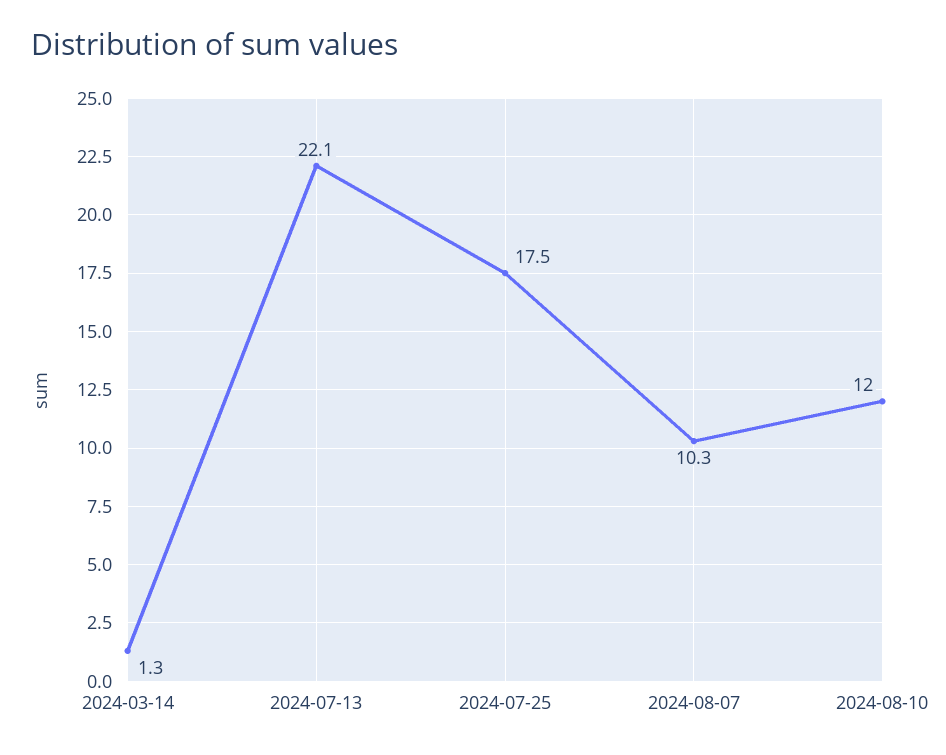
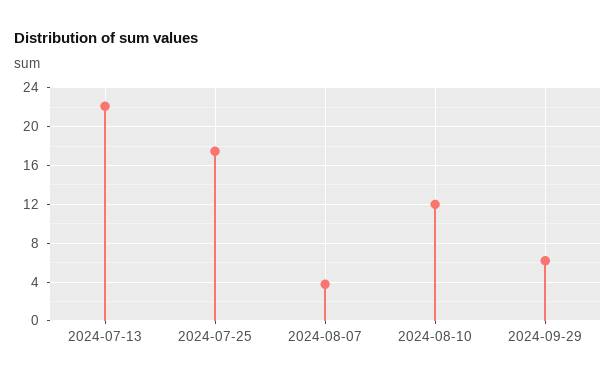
2024-03-14: 1.3 -> none
2024-08-07: 10.3 -> 4
2024-09-29: none -> 6

